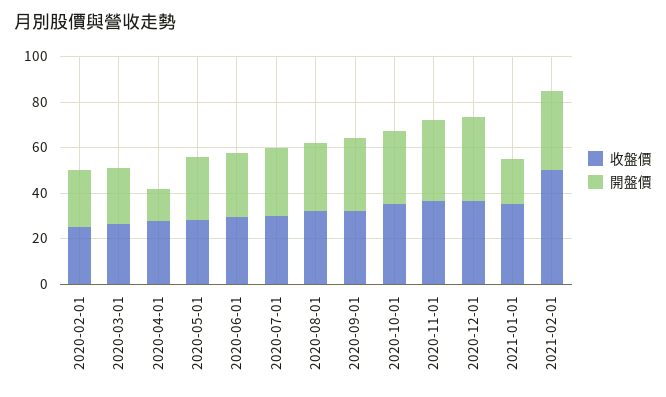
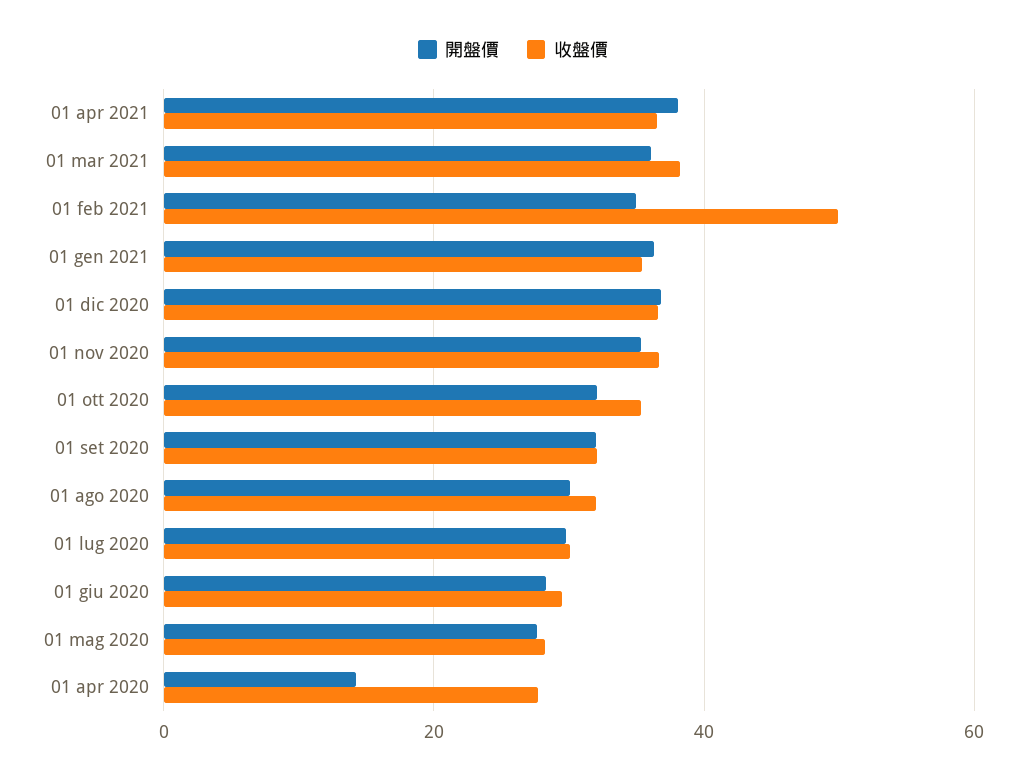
收盤價, 2020-02-01: 25 -> none
開盤價, 2020-02-01: 25 -> none
收盤價, 2020-03-01: 25 -> none
開盤價, 2020-03-01: 25 -> none
開盤價, 2021-01-01: 20 -> 36
開盤價, 01 apr 2021: none -> 38
收盤價, 01 apr 2021: none -> 36
開盤價, 01 mar 2021: none -> 36
收盤價, 01 mar 2021: none -> 38

